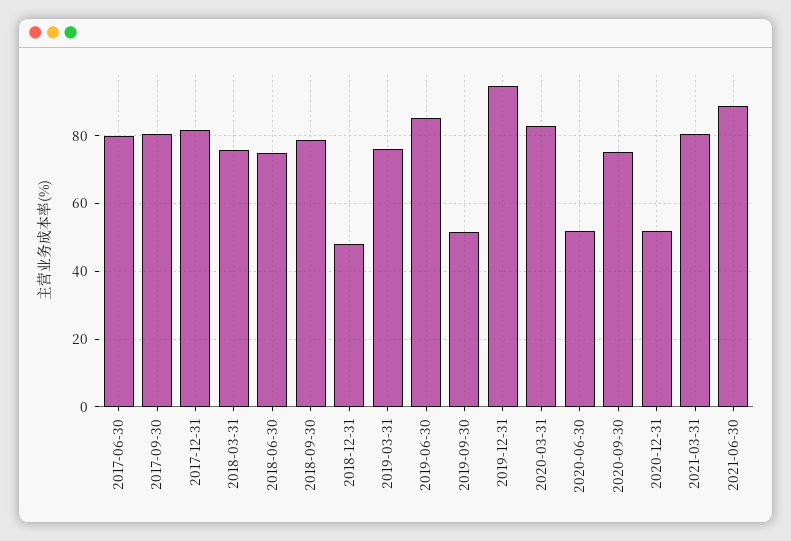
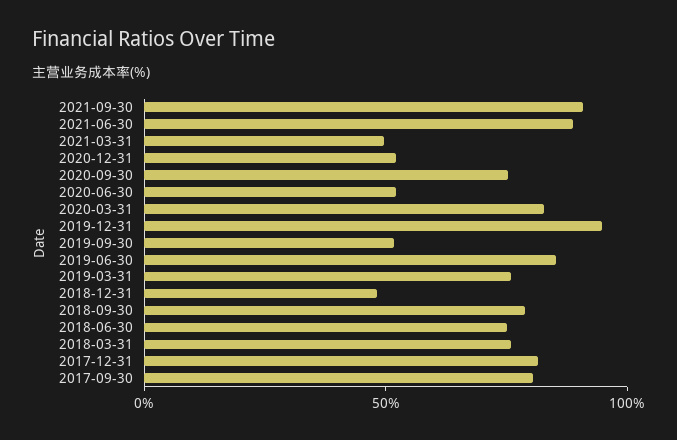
2017-06-30: 80 -> none
2021-03-31: 80 -> 50
2021-09-30: none -> 90

